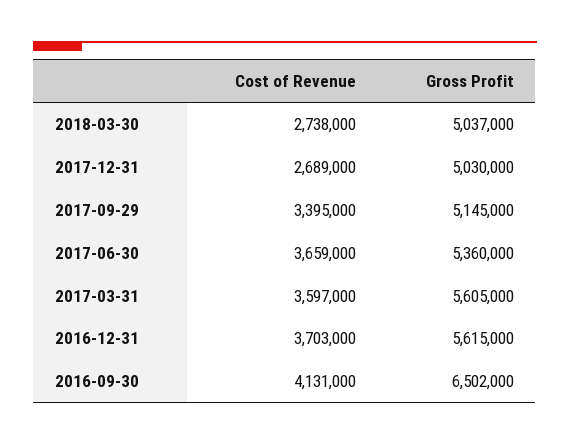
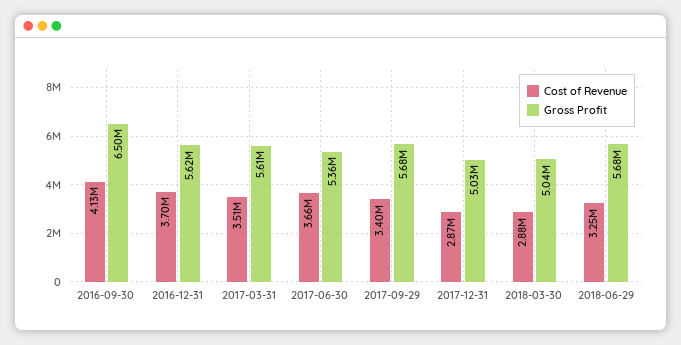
Cost of Revenue, 2018-03-30: 2738000 -> 2880000
Cost of Revenue, 2017-12-31: 2689000 -> 2870000
Gross Profit, 2017-09-29: 5145000 -> 5680000
Cost of Revenue, 2017-03-31: 3597000 -> 3510000
Cost of Revenue, 2018-06-29: none -> 3250000
Gross Profit, 2018-06-29: none -> 5680000

